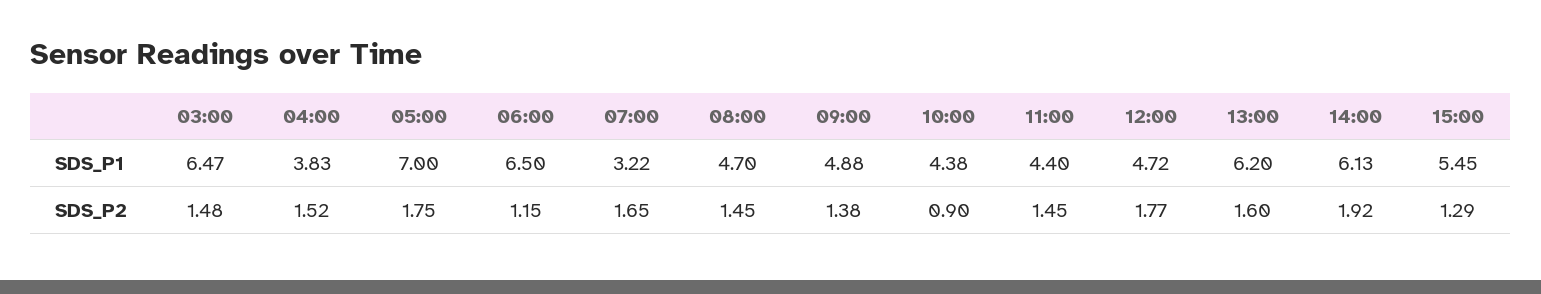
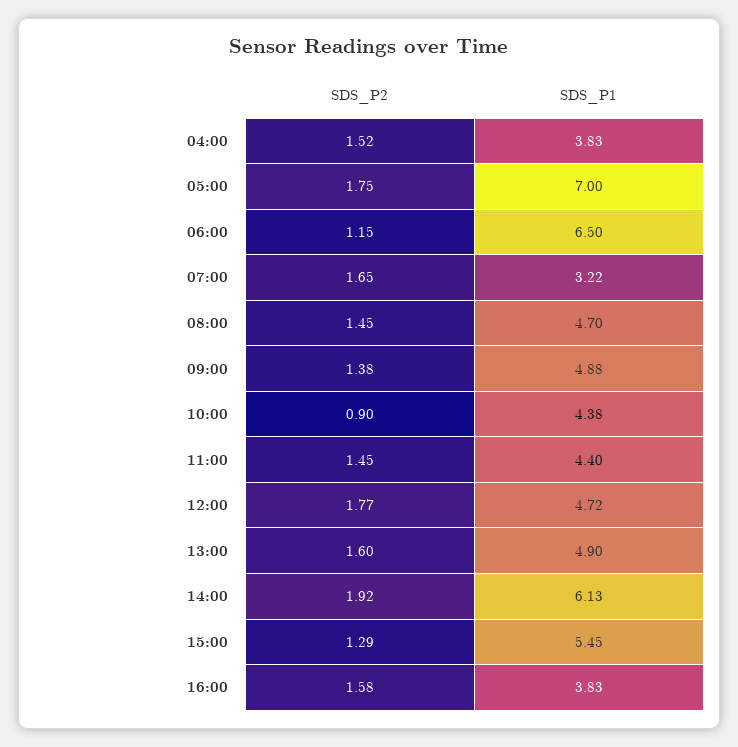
03:00, SDS_P1: 6.47 -> none
13:00, SDS_P1: 6.2 -> 4.9
03:00, SDS_P2: 1.48 -> none
16:00, SDS_P2: none -> 1.58
16:00, SDS_P1: none -> 3.83

